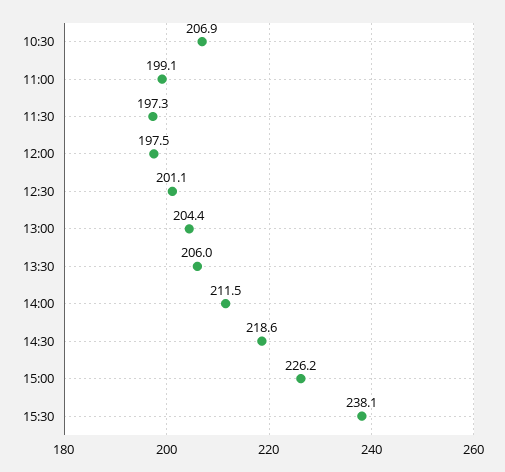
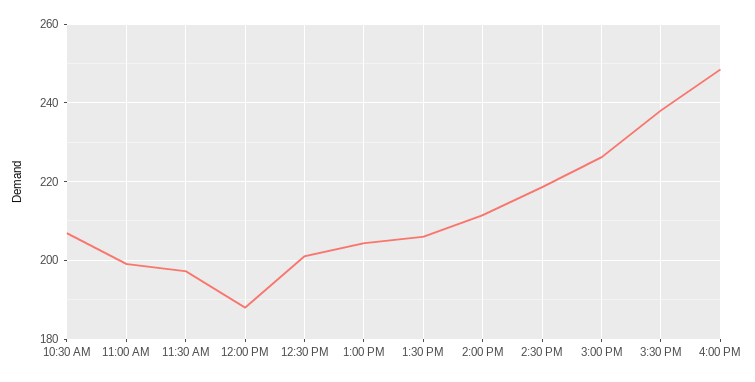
12:00: 197.5 -> 188
4:00 PM: none -> 248

